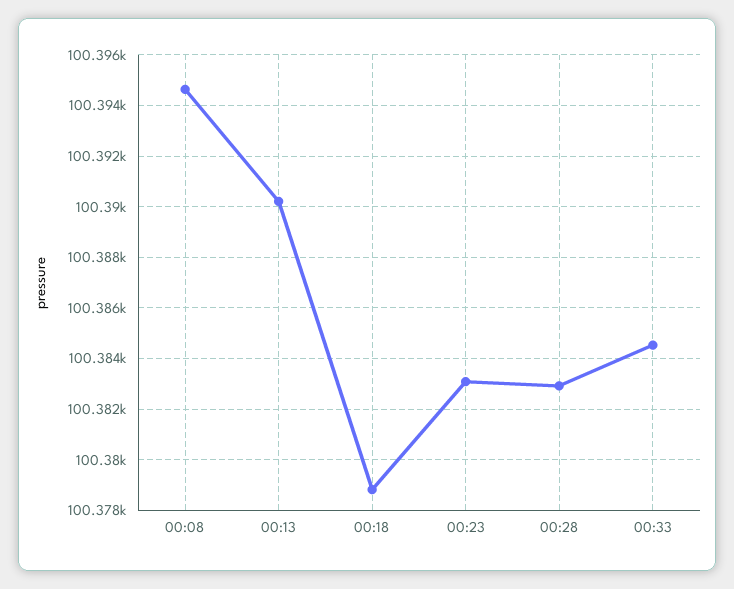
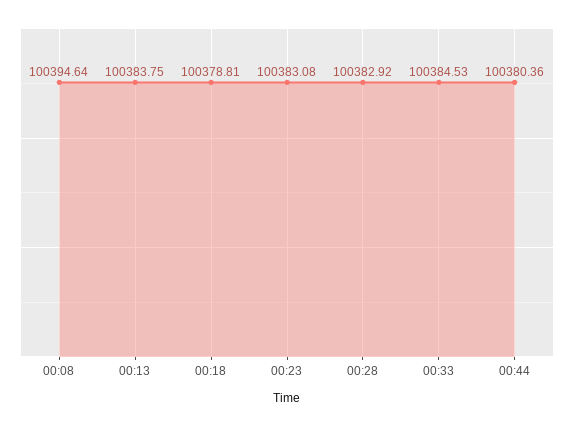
00:13: 100390.25 -> 100383.75
00:44: none -> 100380.36

